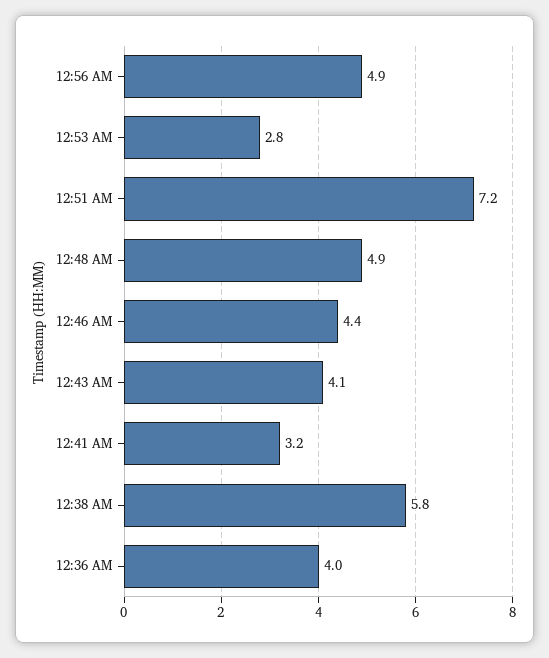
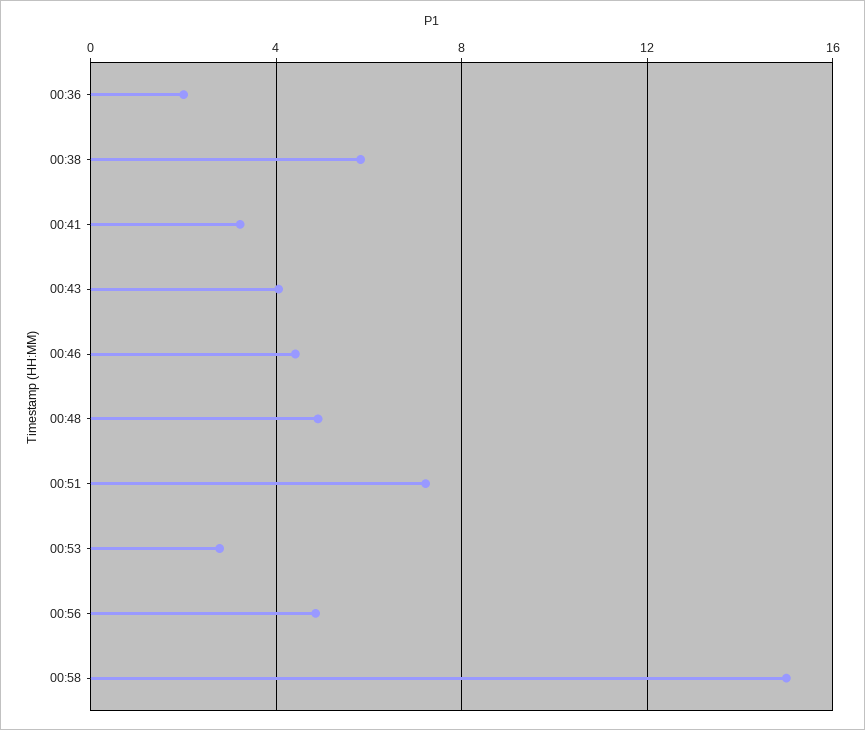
12:36 AM: 4 -> 2
00:58: none -> 15

